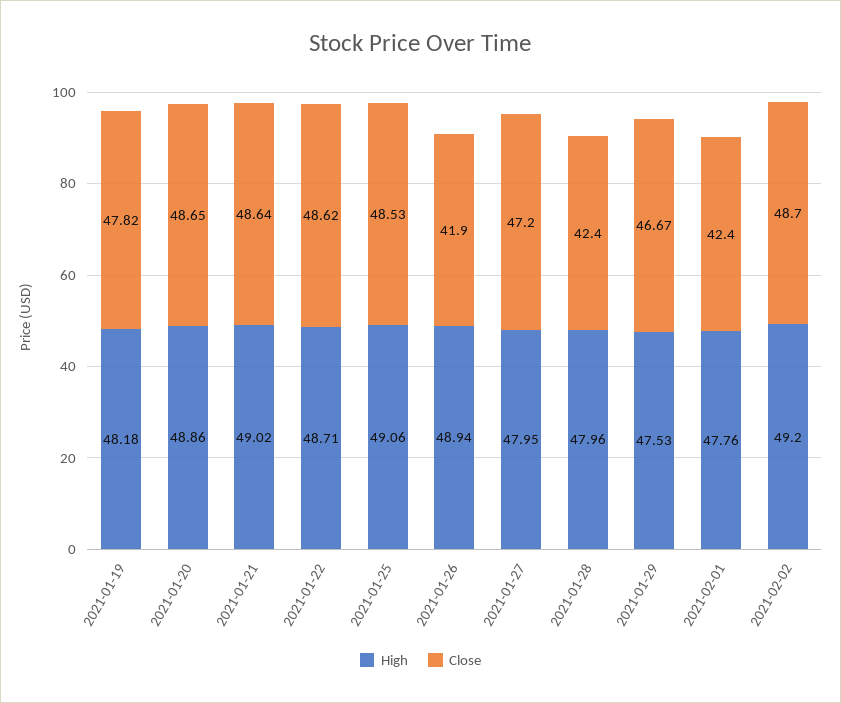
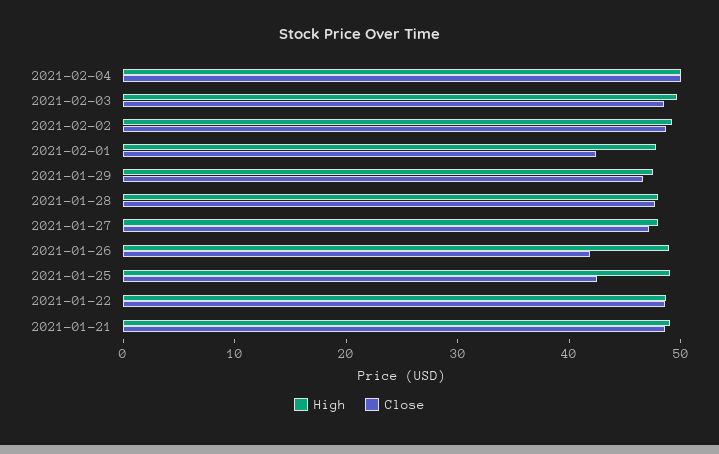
High, 2021-01-19: 48.18 -> none
Close, 2021-01-19: 47.82 -> none
High, 2021-01-20: 48.86 -> none
Close, 2021-01-20: 48.65 -> none
Close, 2021-01-25: 48.53 -> 42
Close, 2021-01-28: 42.4 -> 48
High, 2021-02-04: none -> 50
Close, 2021-02-04: none -> 50
High, 2021-02-03: none -> 50
Close, 2021-02-03: none -> 48

